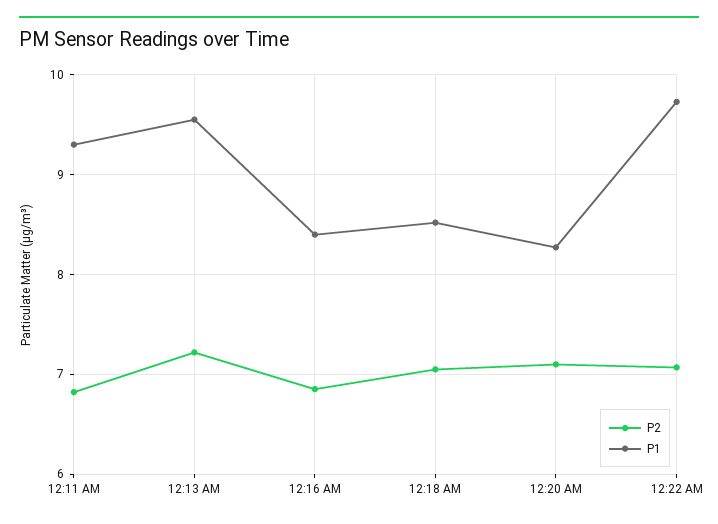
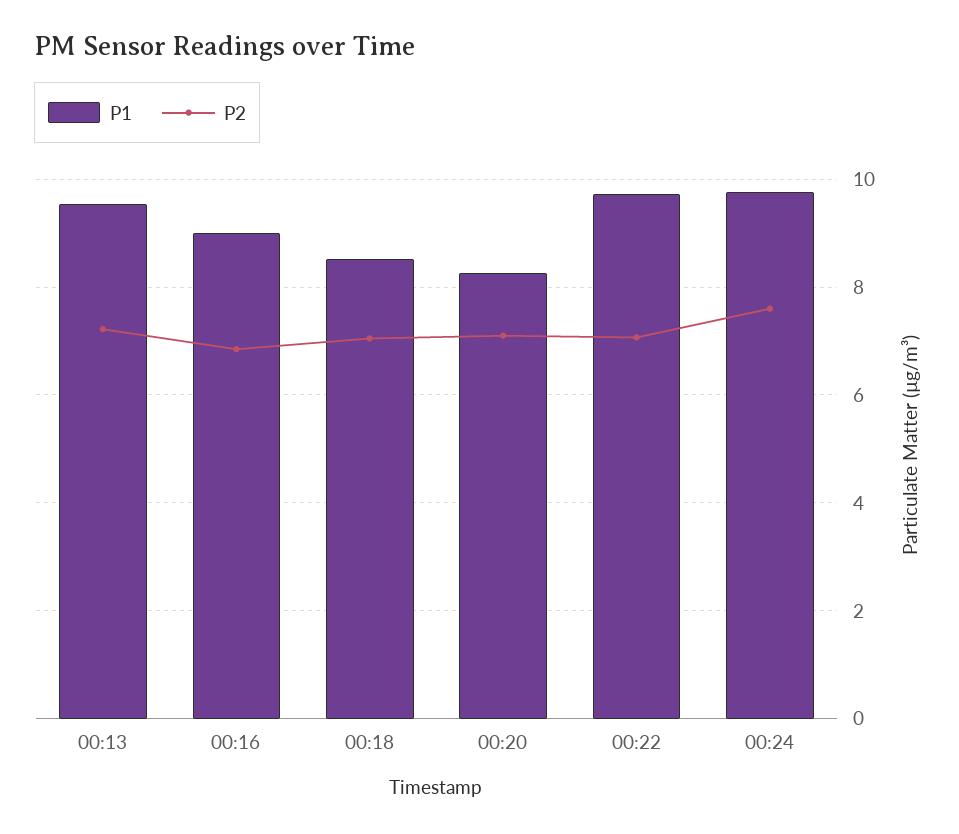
P2, 12:11 AM: 6.8 -> none
P1, 12:11 AM: 9.3 -> none
P1, 12:16 AM: 8.4 -> 9
P1, 00:24: none -> 9.8
P2, 00:24: none -> 7.6

